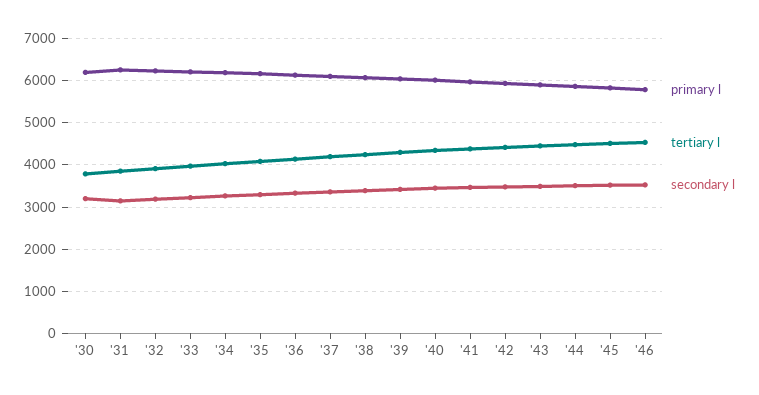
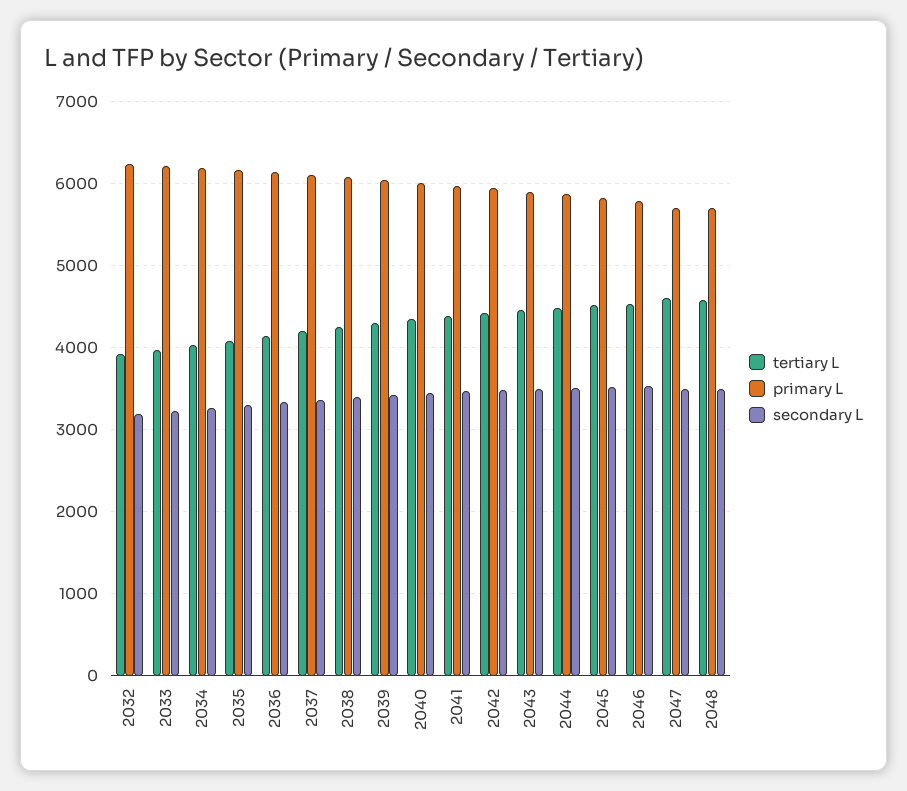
primary l, '30: 6200 -> none
tertiary l, '30: 3800 -> none
secondary l, '30: 3200 -> none
primary l, '31: 6200 -> none
tertiary l, '31: 3800 -> none
secondary l, '31: 3200 -> none
tertiary l, 2047: none -> 4600
primary l, 2047: none -> 5700
secondary l, 2047: none -> 3500
tertiary l, 2048: none -> 4600
primary l, 2048: none -> 5700
secondary l, 2048: none -> 3500

